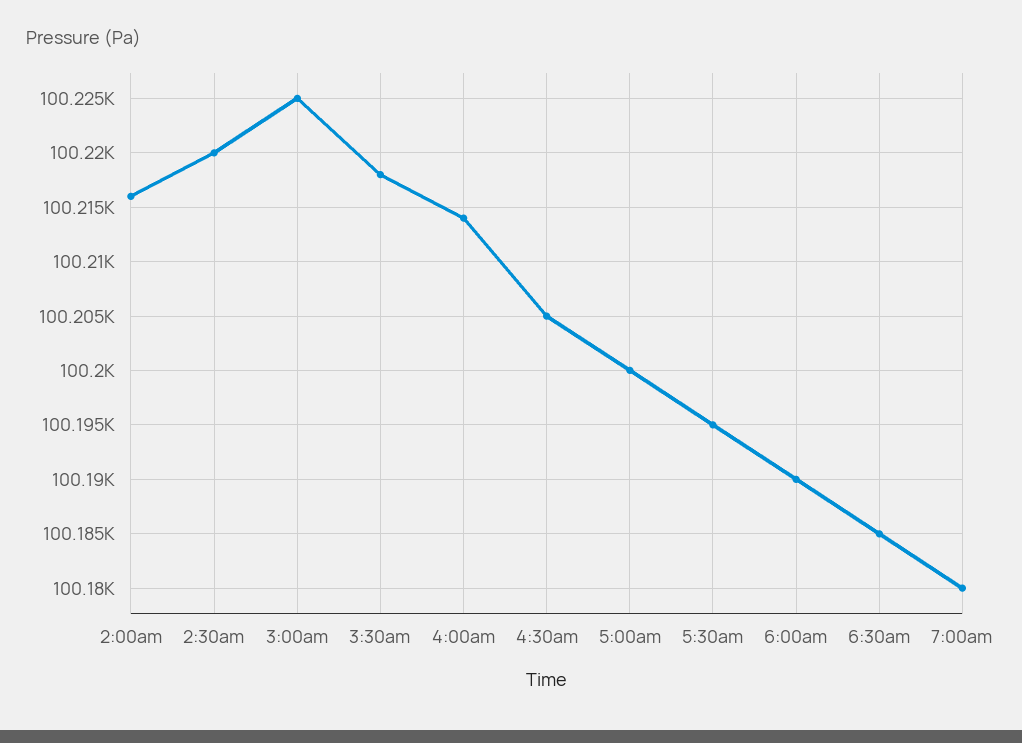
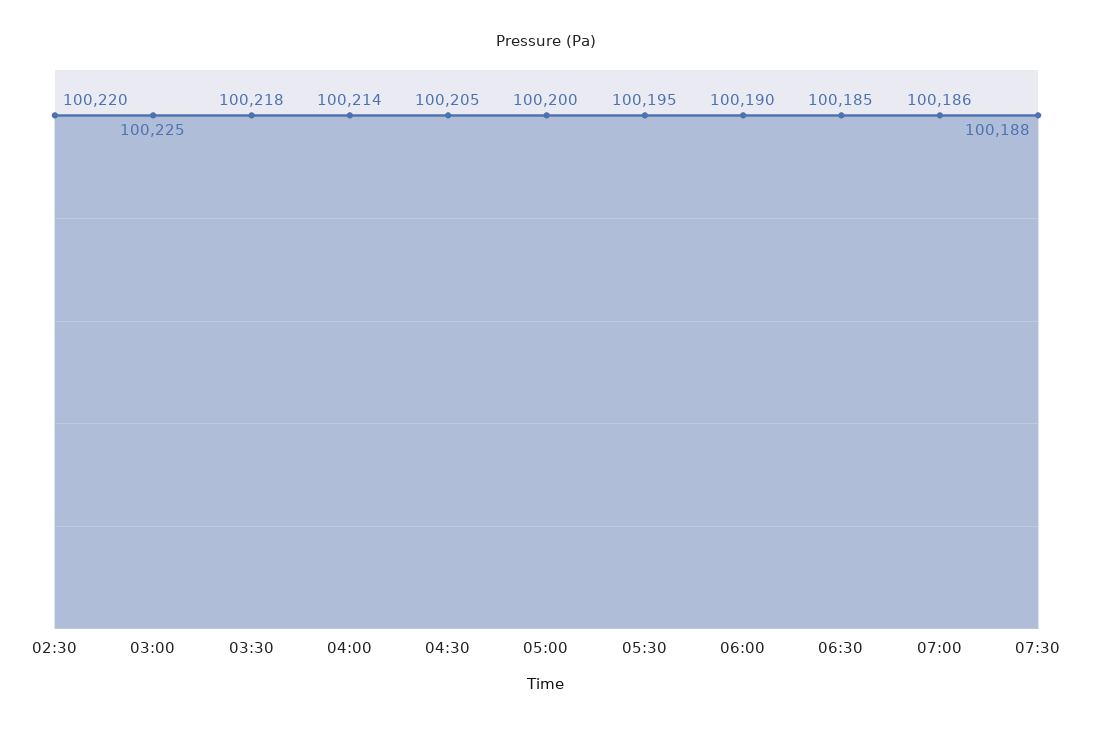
2:00am: 100216 -> none
7:00am: 100180 -> 100186
07:30: none -> 100188

